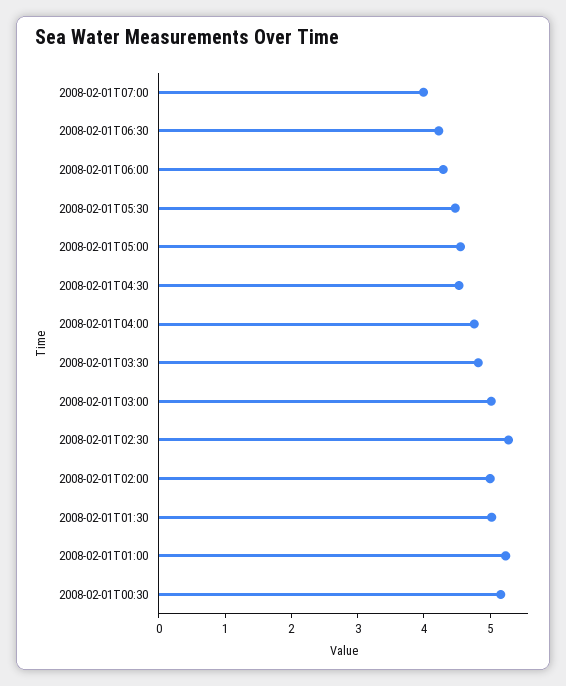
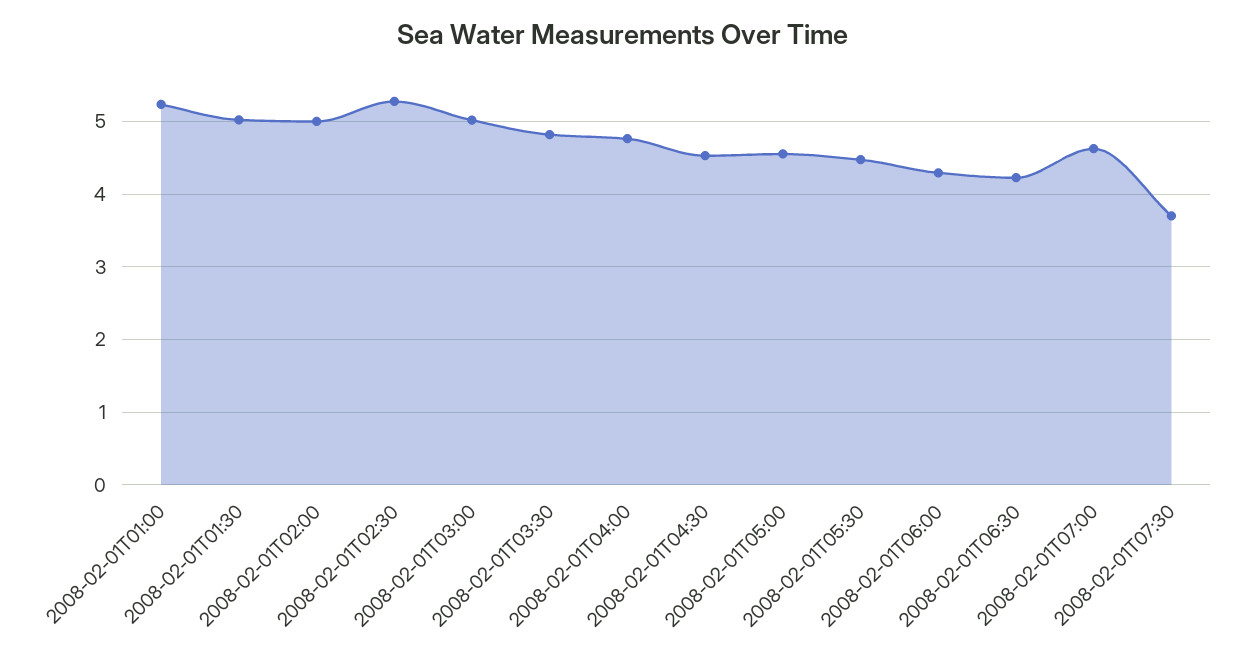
2008-02-01T07:00: 4 -> 4.6
2008-02-01T00:30: 5.2 -> none
2008-02-01T07:30: none -> 3.7

